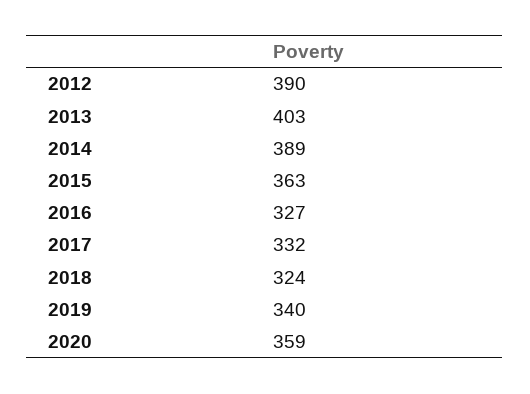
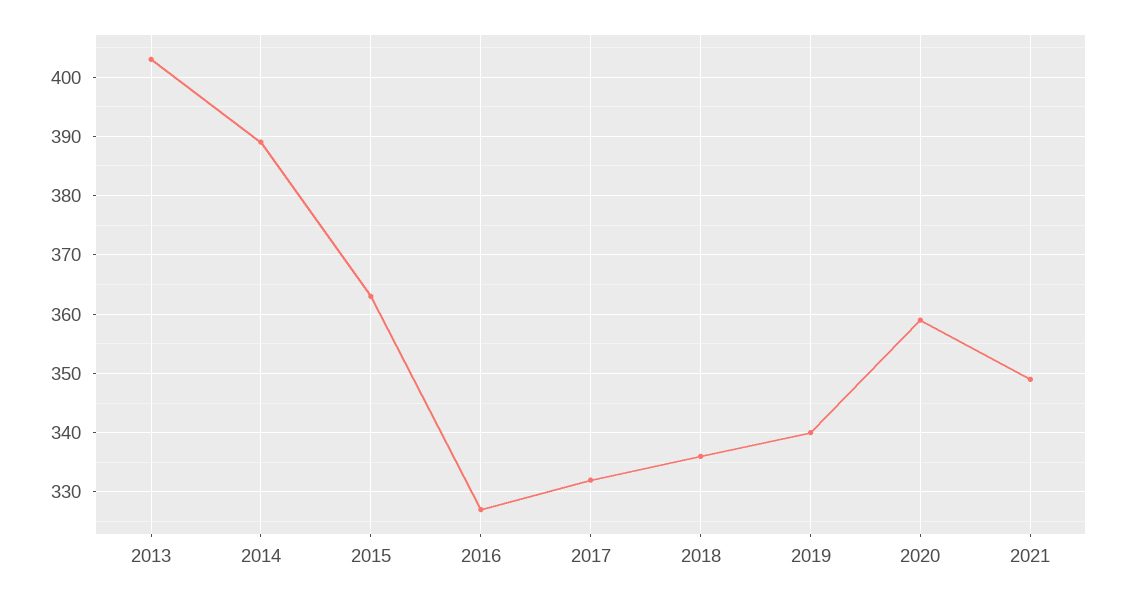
2012: 390 -> none
2018: 324 -> 335
2021: none -> 350

